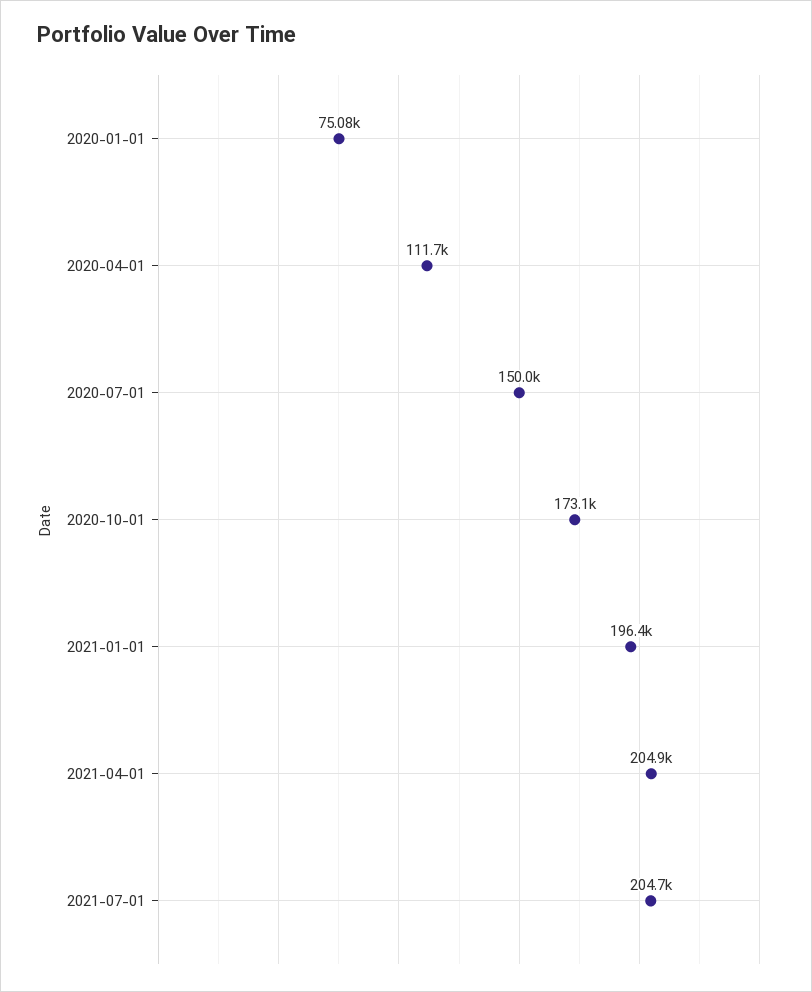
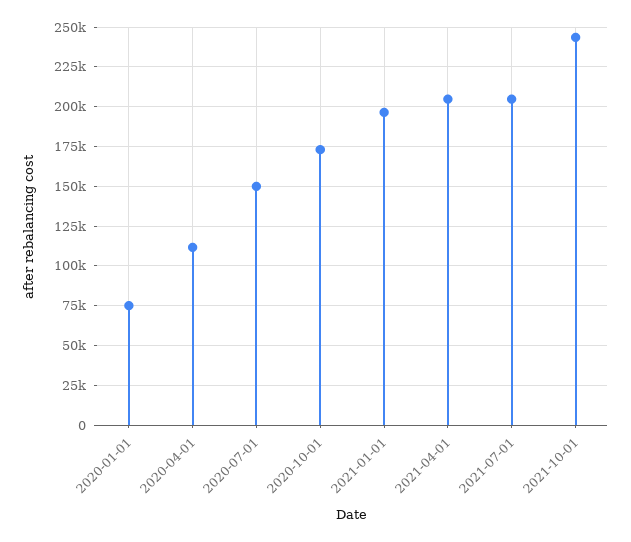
2021-10-01: none -> 245000

